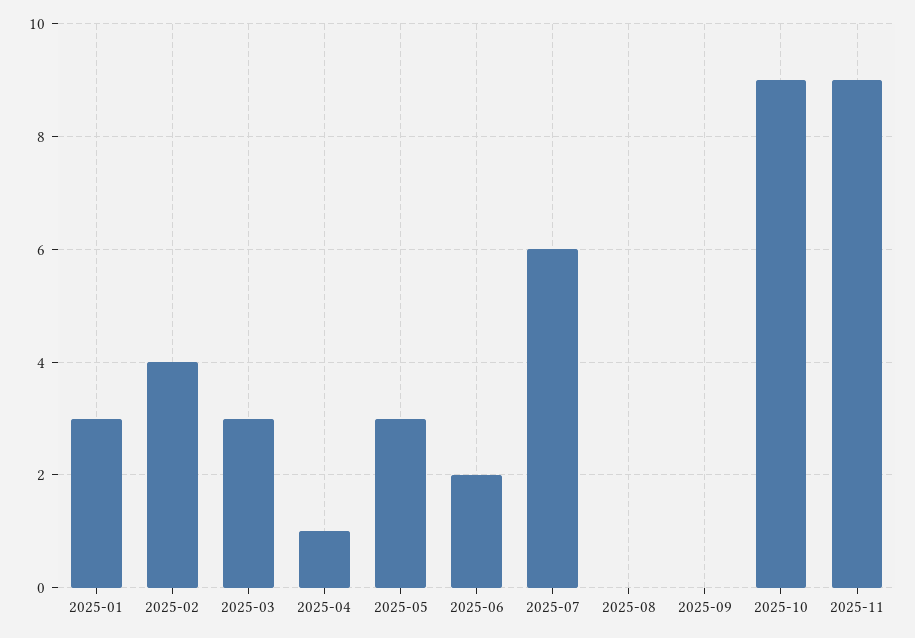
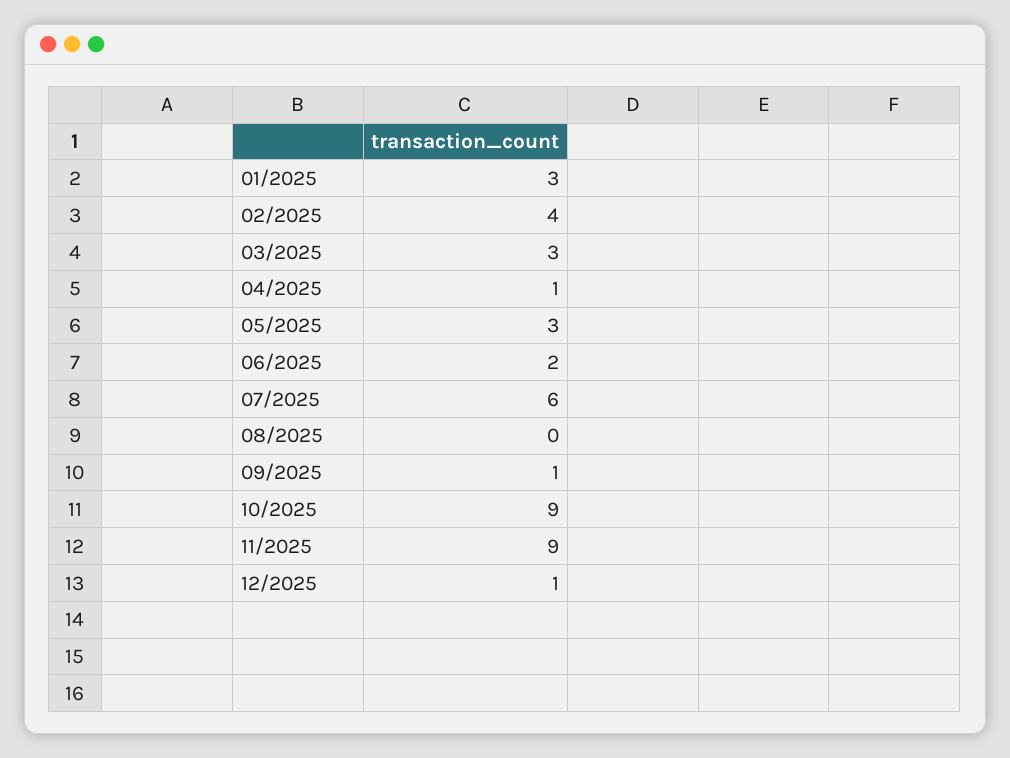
2025-09: 0 -> 1
12/2025: none -> 1

